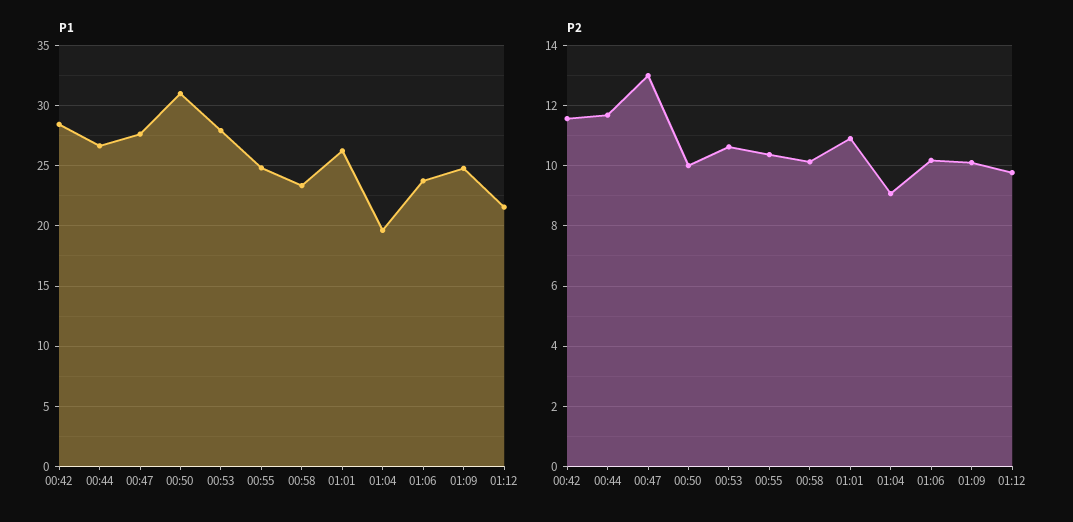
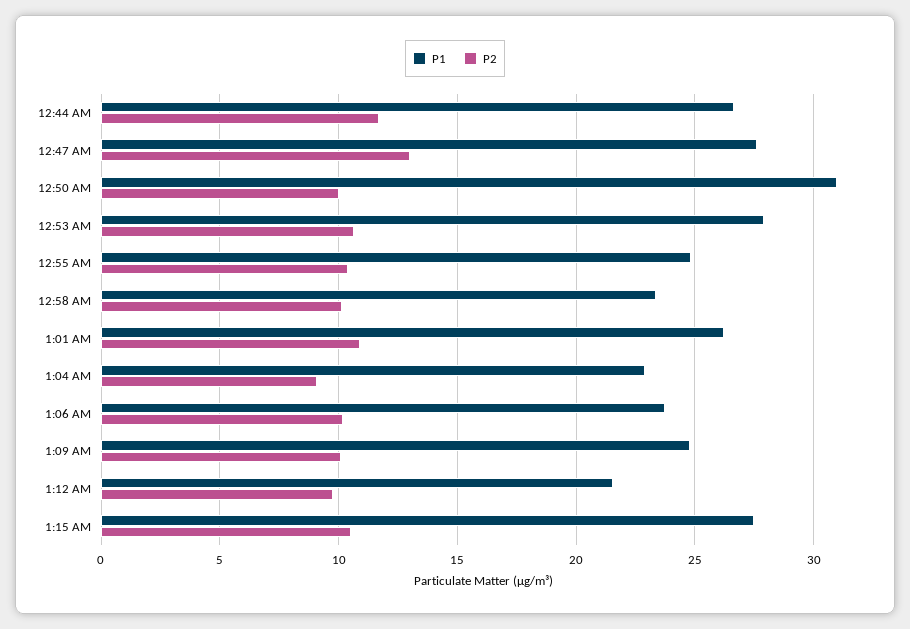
P1, 00:42: 28.5 -> none
P1, 01:04: 19.5 -> 23
P2, 00:42: 11.6 -> none
P1, 1:15 AM: none -> 27.5
P2, 1:15 AM: none -> 10.5

